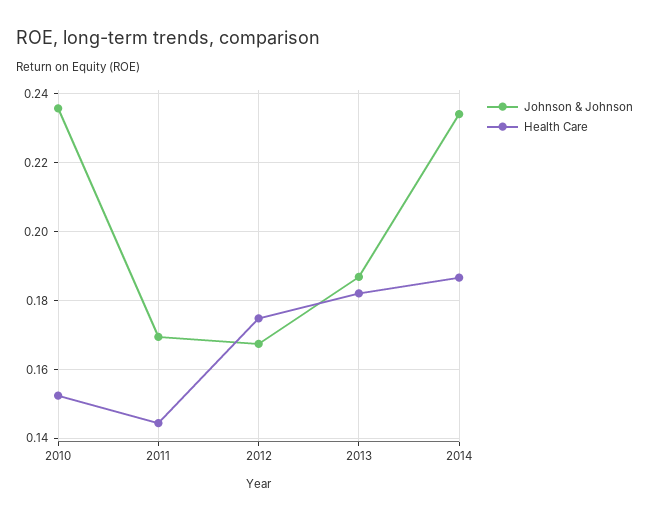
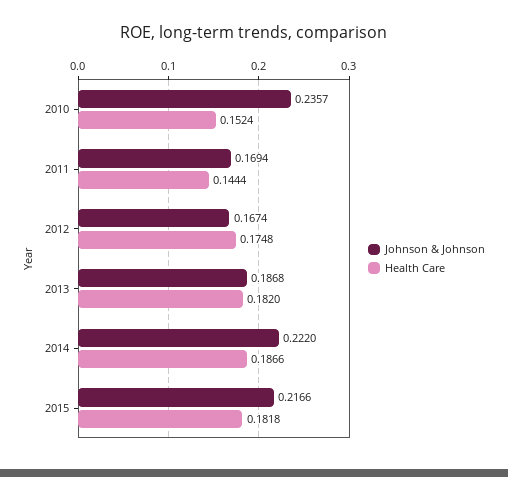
Johnson & Johnson, 2014: 0.234 -> 0.222
Johnson & Johnson, 2015: none -> 0.2166
Health Care, 2015: none -> 0.1818

